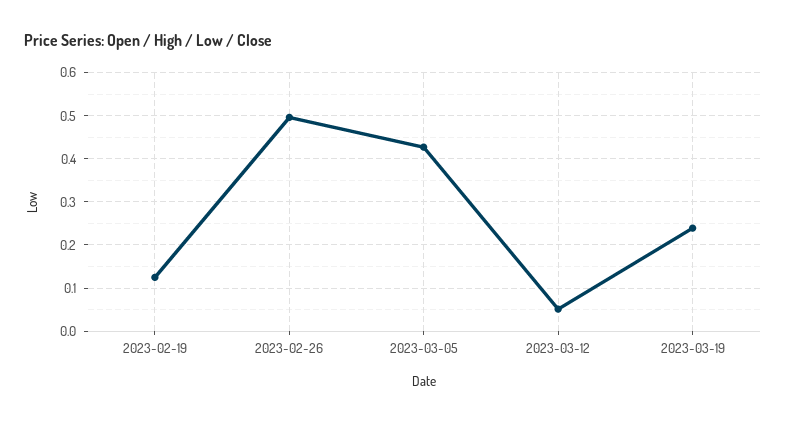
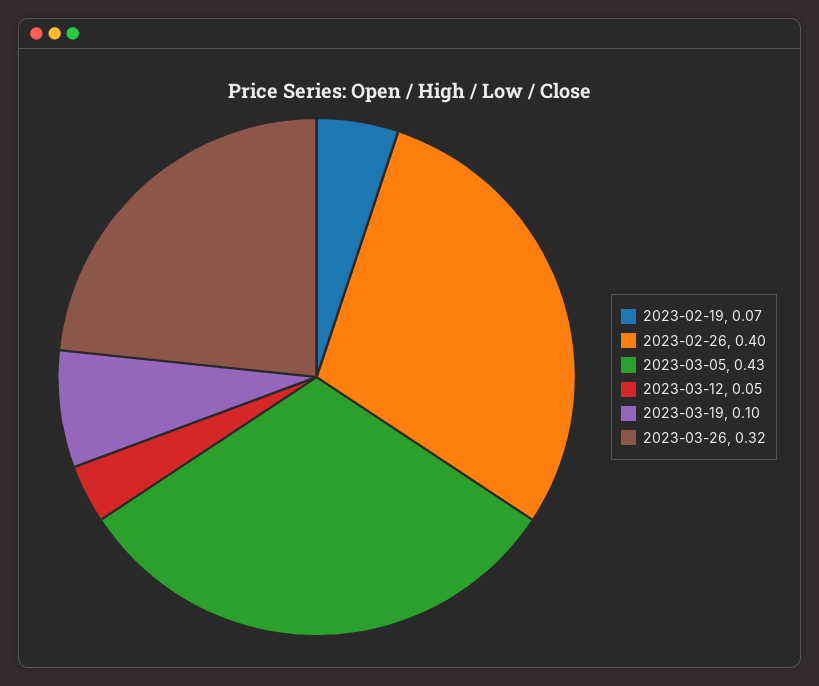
2023-02-19: 0.12 -> 0.07
2023-02-26: 0.5 -> 0.4
2023-03-19: 0.24 -> 0.1
2023-03-26: none -> 0.32

